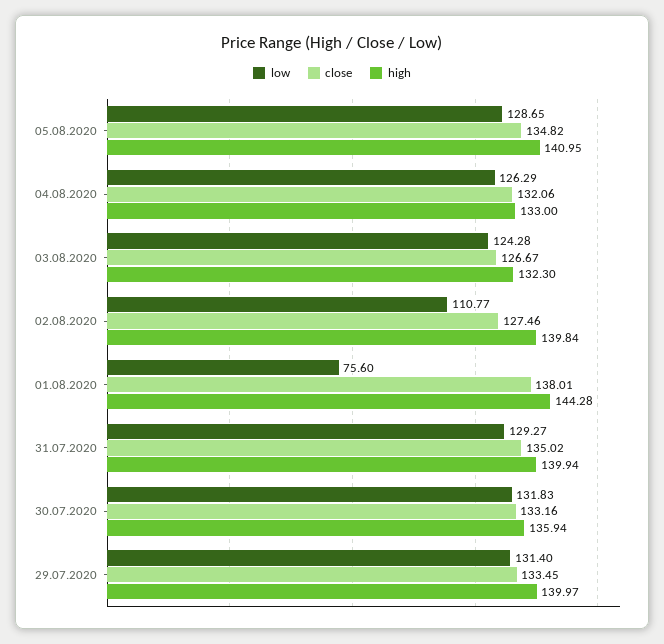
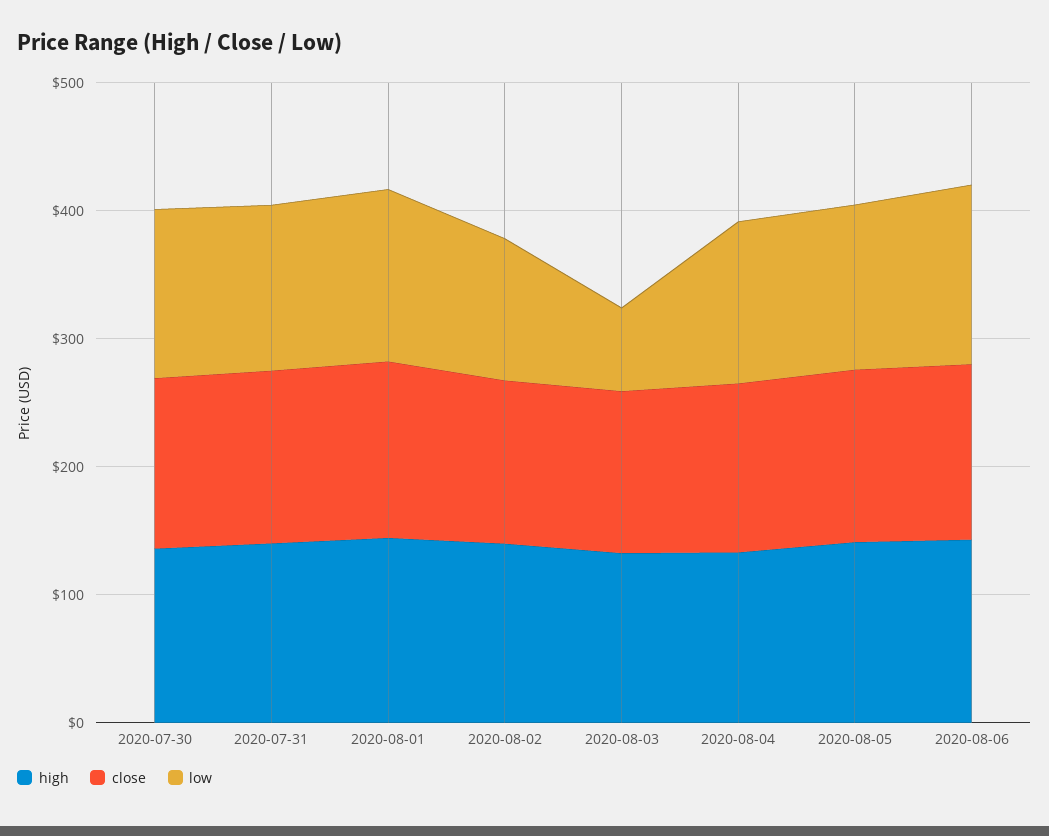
low, 03.08.2020: 124.28 -> 60
low, 01.08.2020: 75.6 -> 140
low, 29.07.2020: 131.4 -> none
close, 29.07.2020: 133.45 -> none
high, 29.07.2020: 139.97 -> none
high, 2020-08-06: none -> 140
close, 2020-08-06: none -> 140
low, 2020-08-06: none -> 140

